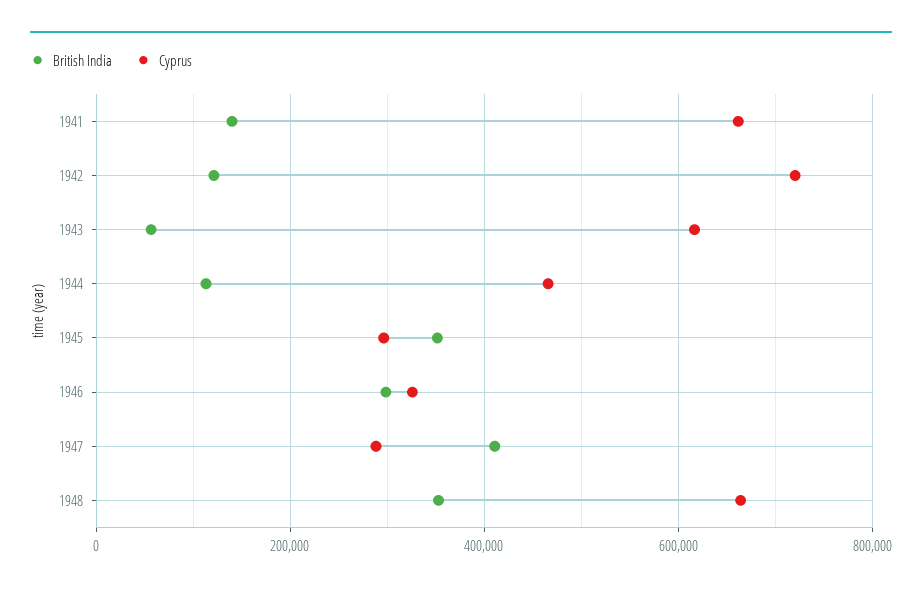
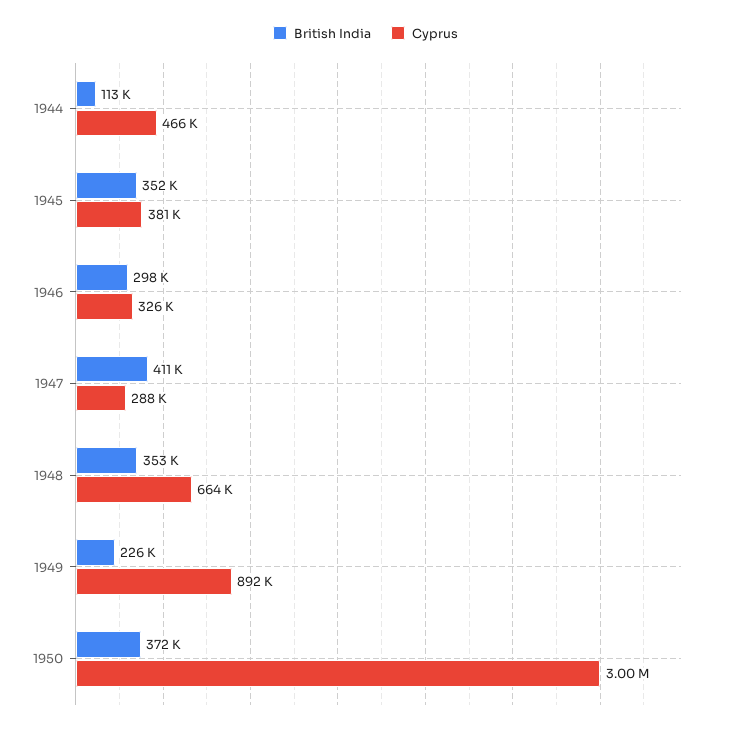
British India, 1941: 140000 -> none
Cyprus, 1941: 660000 -> none
British India, 1942: 120000 -> none
Cyprus, 1942: 720000 -> none
British India, 1943: 60000 -> none
Cyprus, 1943: 620000 -> none
Cyprus, 1945: 300000 -> 381000
British India, 1949: none -> 226000
Cyprus, 1949: none -> 892000
British India, 1950: none -> 372000
Cyprus, 1950: none -> 3000000

